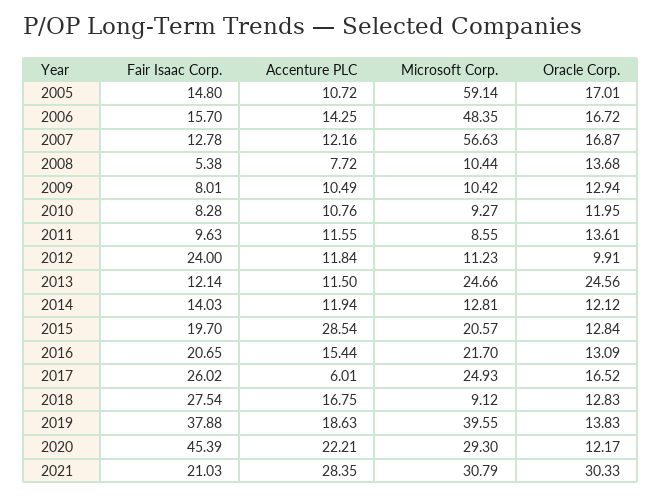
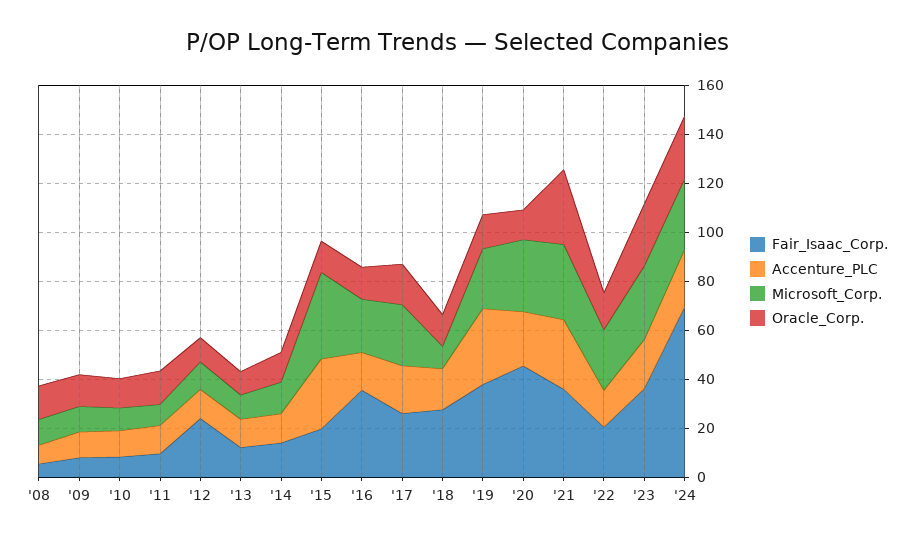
Fair Isaac Corp., 2005: 14.8 -> none
Accenture PLC, 2005: 10.72 -> none
Microsoft Corp., 2005: 59.14 -> none
Oracle Corp., 2005: 17.01 -> none
Fair Isaac Corp., 2006: 15.7 -> none
Accenture PLC, 2006: 14.25 -> none
Microsoft Corp., 2006: 48.35 -> none
Oracle Corp., 2006: 16.72 -> none
Fair Isaac Corp., 2007: 12.78 -> none
Accenture PLC, 2007: 12.16 -> none
Microsoft Corp., 2007: 56.63 -> none
Oracle Corp., 2007: 16.87 -> none
Microsoft Corp., 2013: 24.66 -> 10
Oracle Corp., 2013: 24.56 -> 10
Microsoft Corp., 2015: 20.57 -> 35
Fair Isaac Corp., 2016: 20.65 -> 35
Accenture PLC, 2017: 6.01 -> 20
Accenture PLC, 2019: 18.63 -> 30
Microsoft Corp., 2019: 39.55 -> 25
Fair Isaac Corp., 2021: 21.03 -> 35
Fair Isaac Corp., '22: none -> 20
Accenture PLC, '22: none -> 15
Microsoft Corp., '22: none -> 25
Oracle Corp., '22: none -> 15
Fair Isaac Corp., '23: none -> 35
Accenture PLC, '23: none -> 20
Microsoft Corp., '23: none -> 30
Oracle Corp., '23: none -> 25
Fair Isaac Corp., '24: none -> 70
Accenture PLC, '24: none -> 25
Microsoft Corp., '24: none -> 30
Oracle Corp., '24: none -> 25

